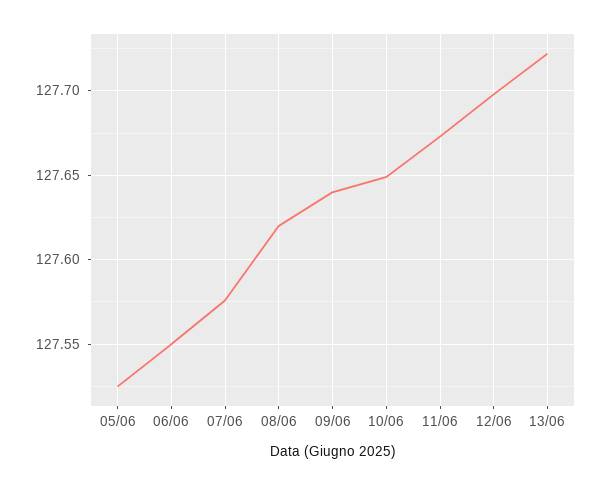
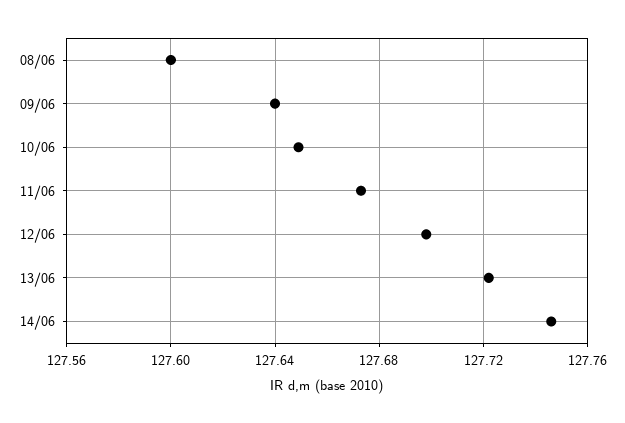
05/06: 127.525 -> none
06/06: 127.55 -> none
07/06: 127.575 -> none
08/06: 127.62 -> 127.6
14/06: none -> 127.745

